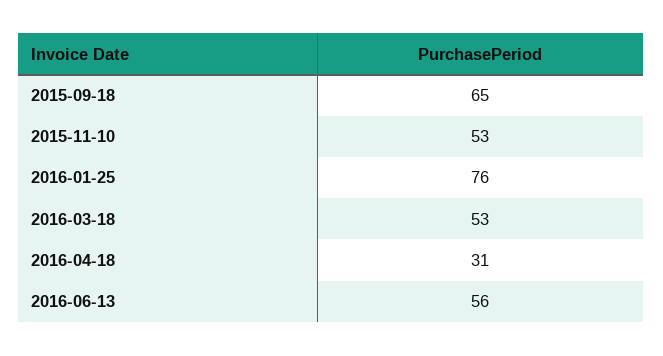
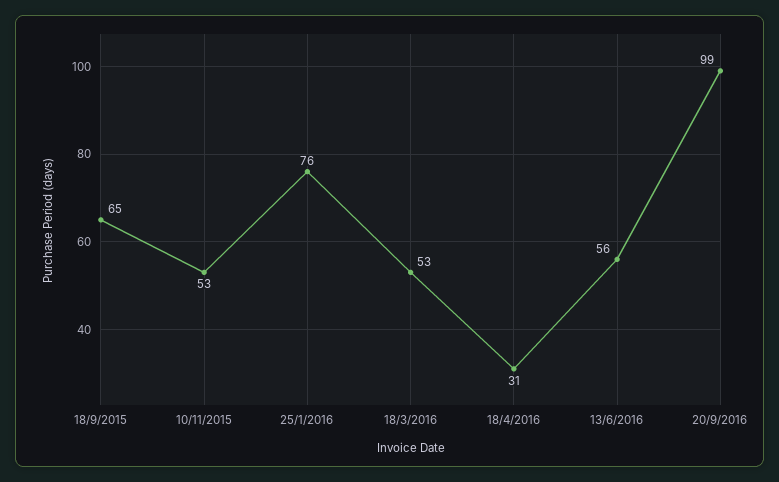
20/9/2016: none -> 99

